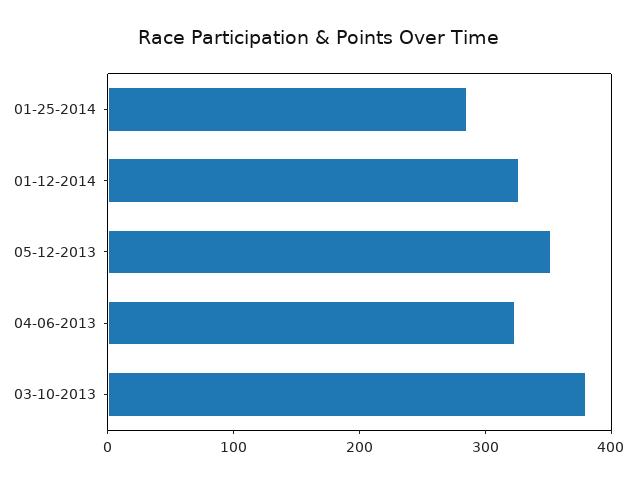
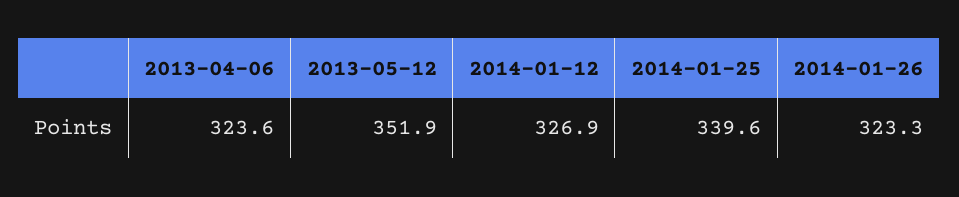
01-25-2014: 280 -> 339.6
03-10-2013: 380 -> none
2014-01-26: none -> 323.3

